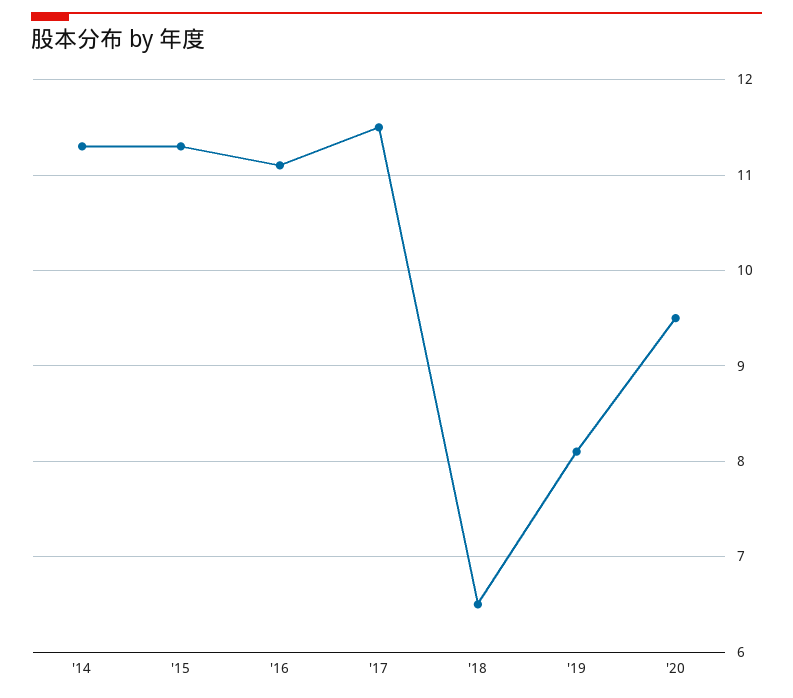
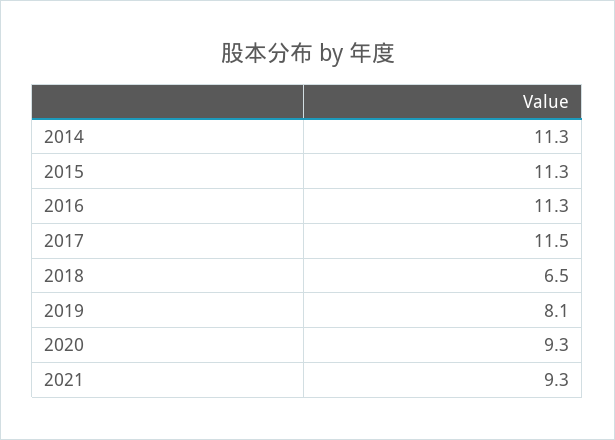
'16: 11.1 -> 11.3
'20: 9.5 -> 9.3
2021: none -> 9.3

